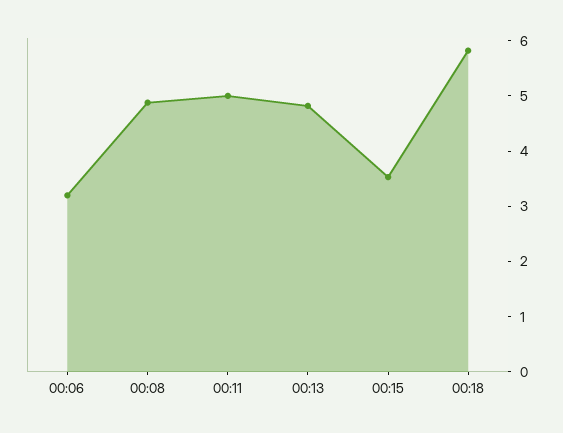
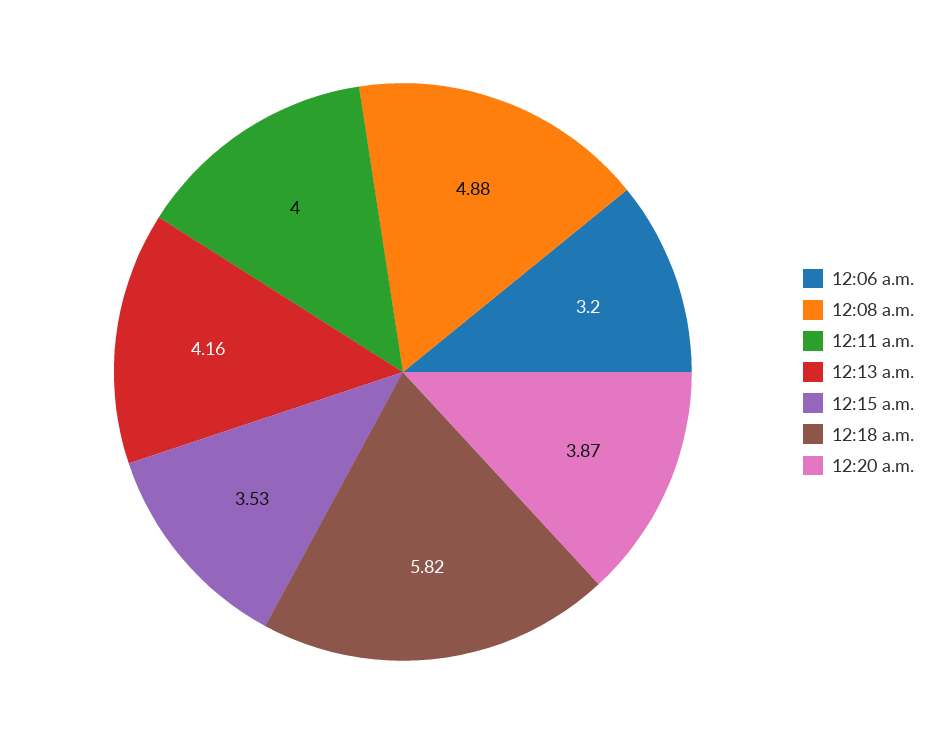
00:11: 5 -> 4
00:13: 4.8 -> 4.16
12:20 a.m.: none -> 3.87

